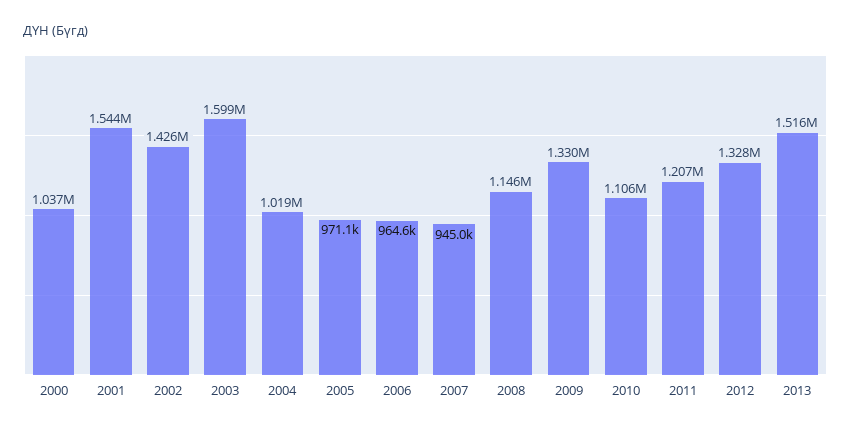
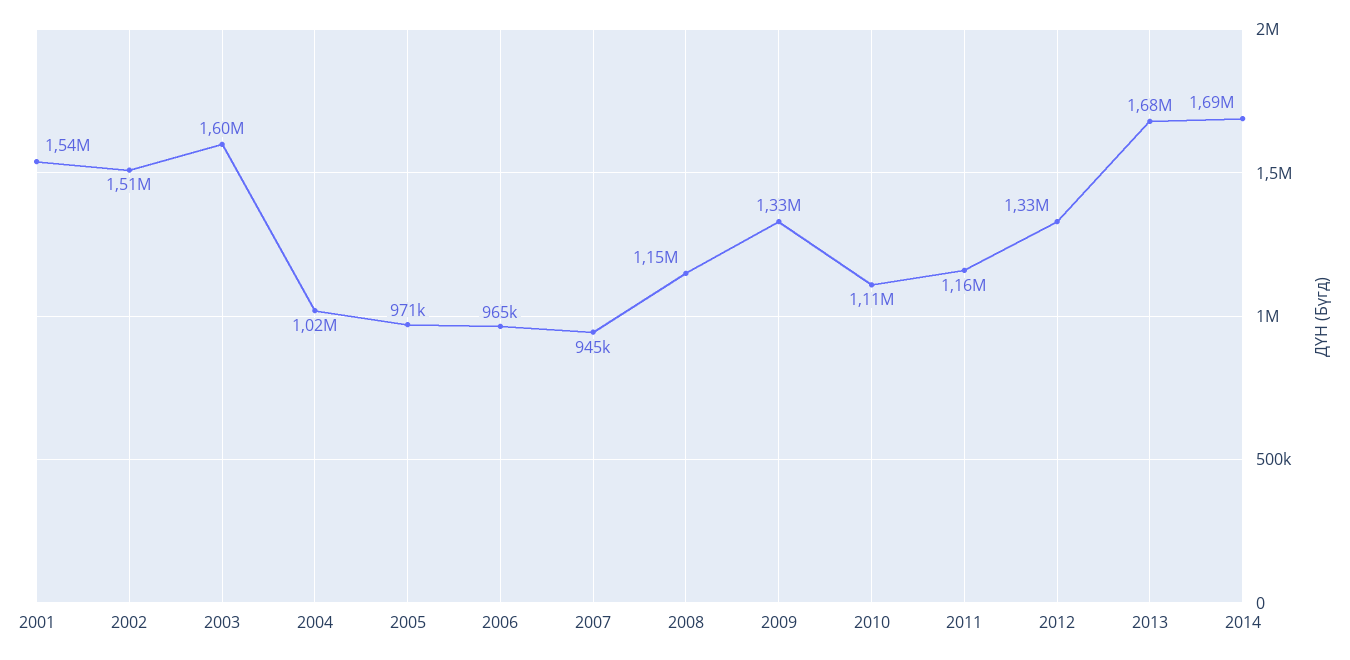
2000: 1037000 -> none
2002: 1426000 -> 1510000
2011: 1207000 -> 1160000
2013: 1516000 -> 1680000
2014: none -> 1690000

